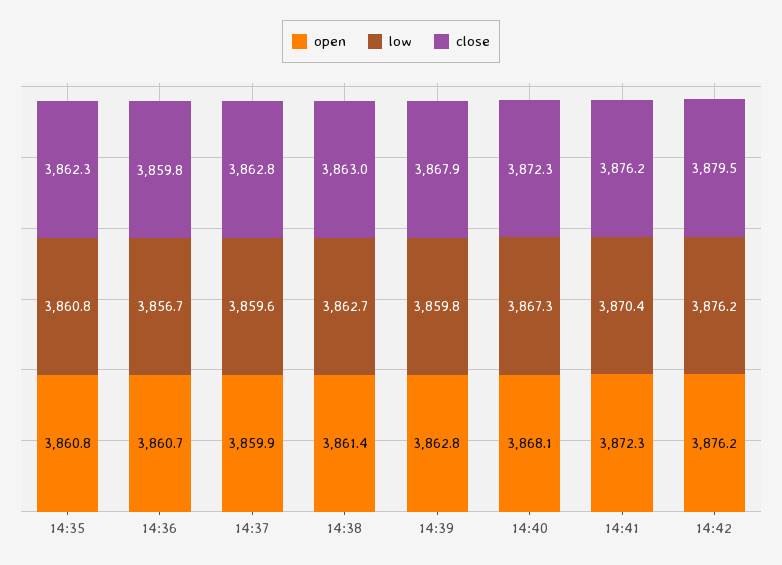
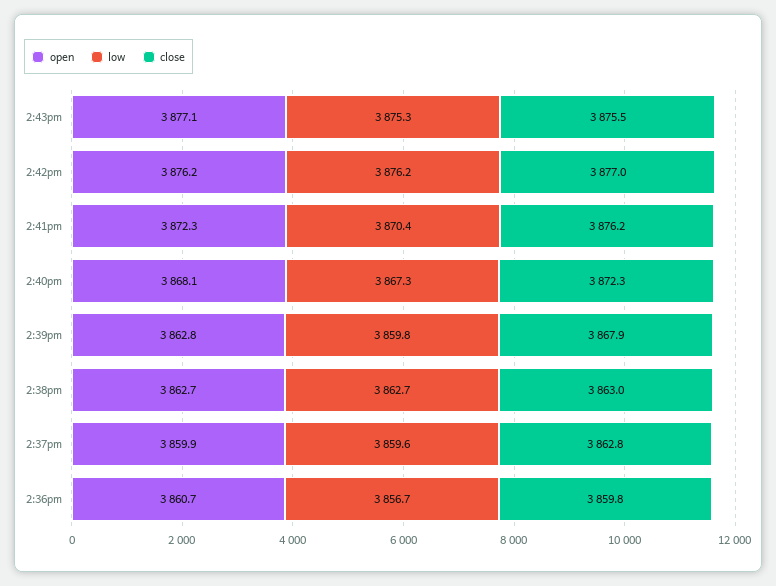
open, 14:35: 3860.8 -> none
low, 14:35: 3860.8 -> none
close, 14:35: 3862.3 -> none
open, 14:38: 3861.4 -> 3862.7
close, 14:42: 3879.5 -> 3877
open, 2:43pm: none -> 3877.1
low, 2:43pm: none -> 3875.3
close, 2:43pm: none -> 3875.5

